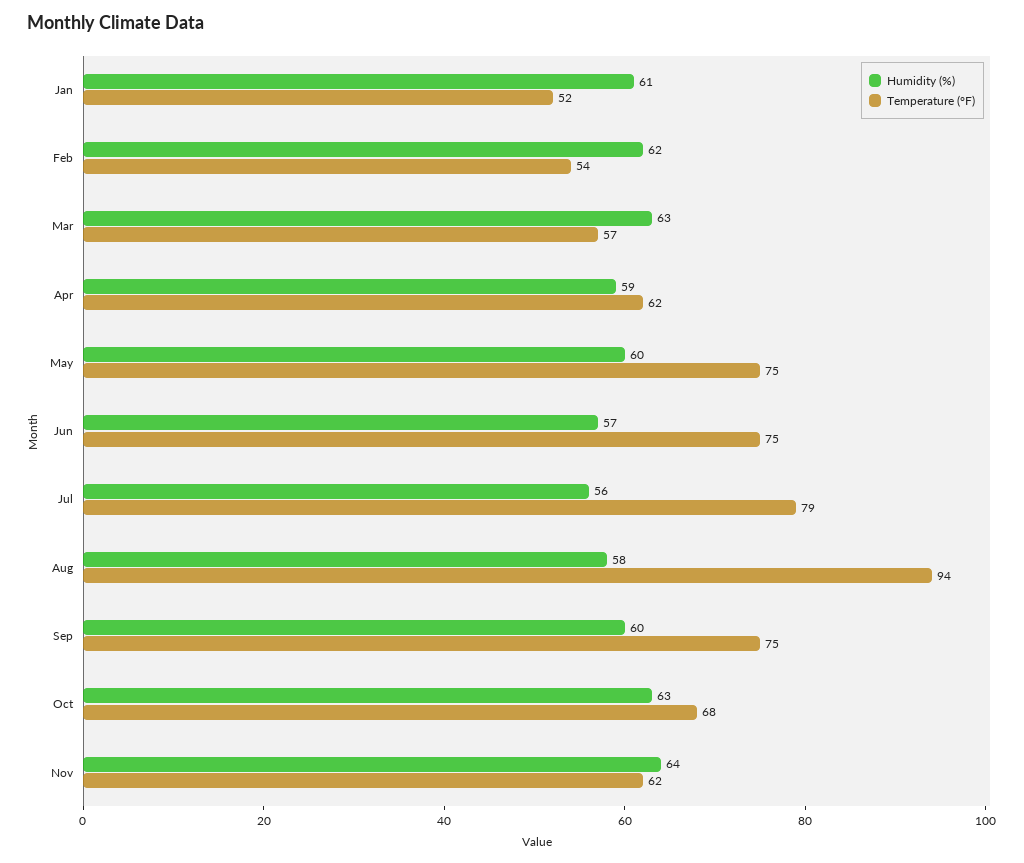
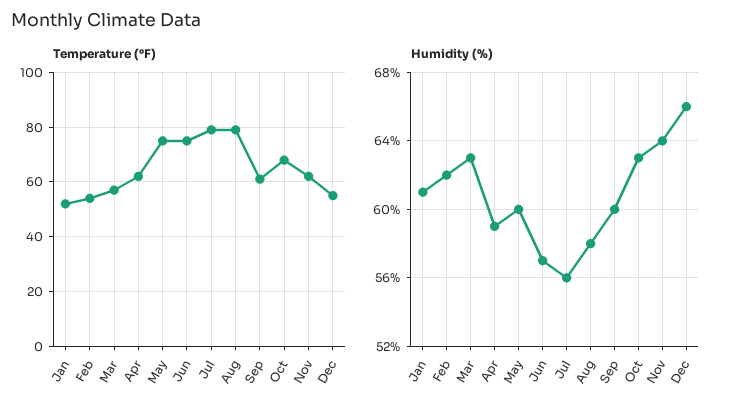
Temperature (°F), Aug: 94 -> 80
Temperature (°F), Sep: 75 -> 60
Temperature (°F), Dec: none -> 55
Humidity (%), Dec: none -> 66

